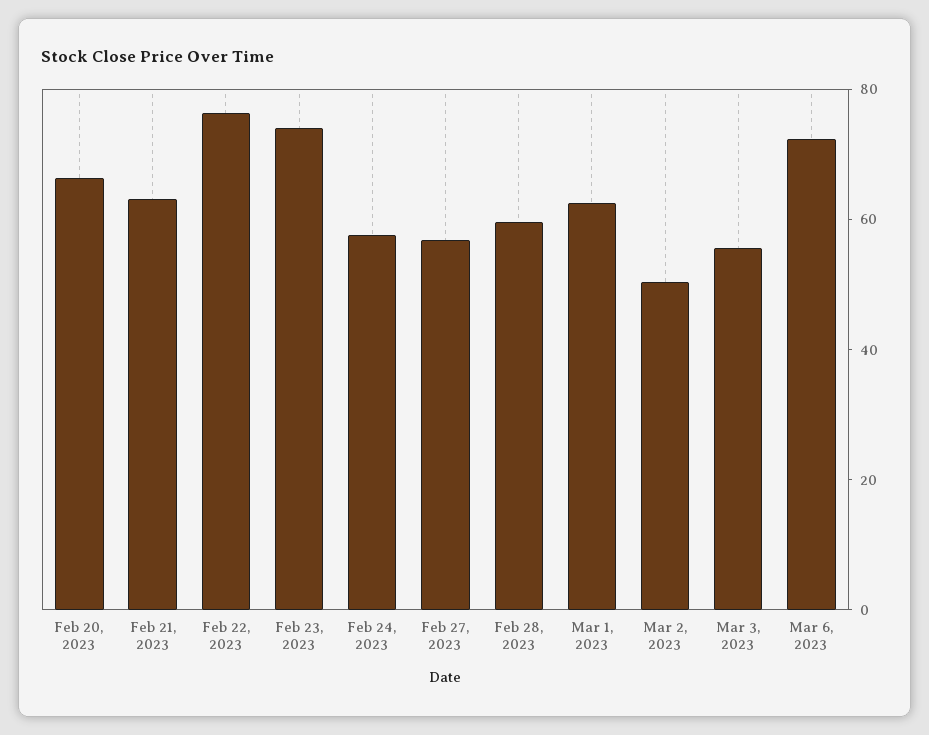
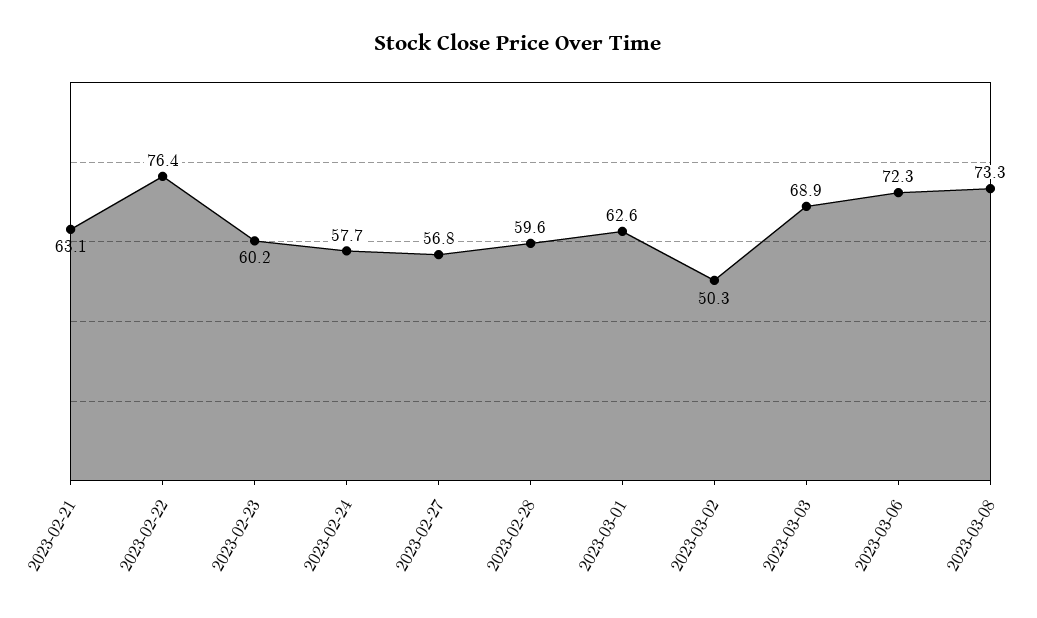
Feb 20, 2023: 65 -> none
Feb 23, 2023: 75 -> 60.2
Mar 3, 2023: 55 -> 68.9
2023-03-08: none -> 73.3

